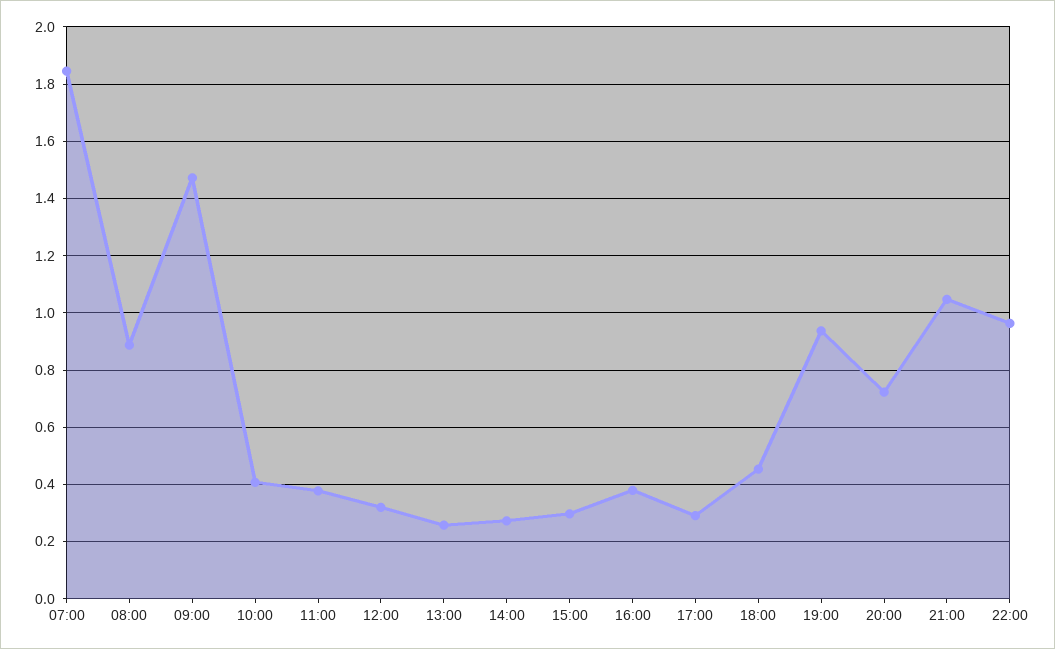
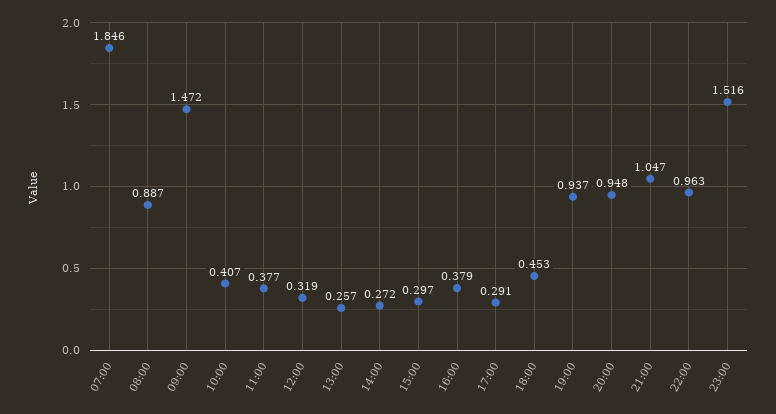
20:00: 0.725 -> 0.948
23:00: none -> 1.516

